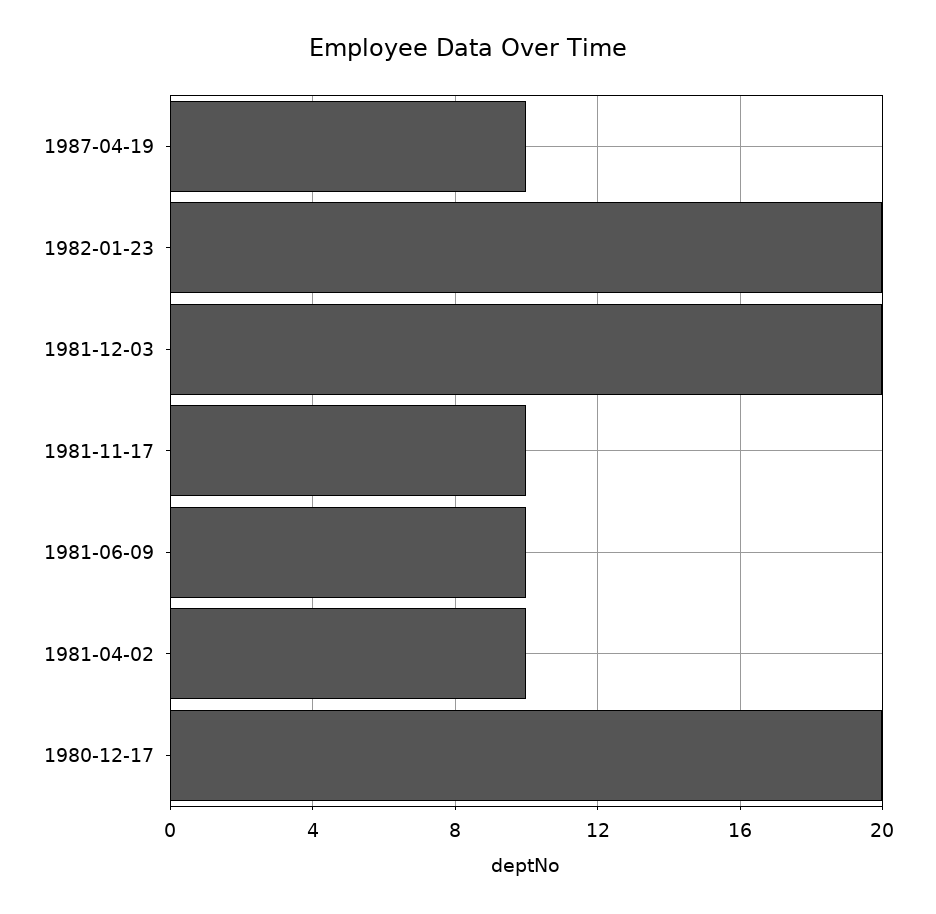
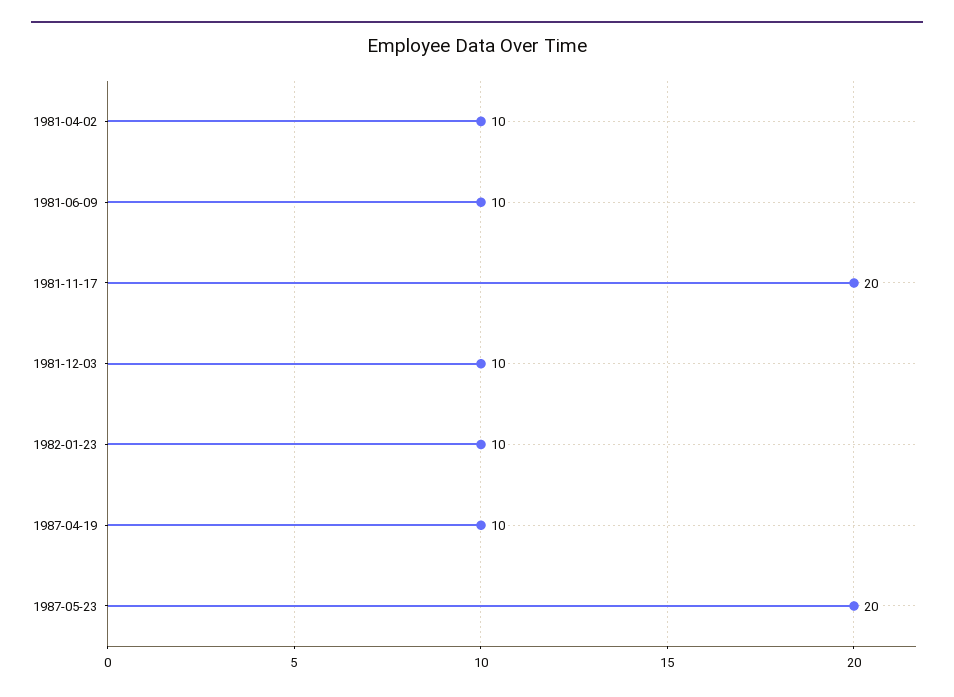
1982-01-23: 20 -> 10
1981-12-03: 20 -> 10
1981-11-17: 10 -> 20
1980-12-17: 20 -> none
1987-05-23: none -> 20

